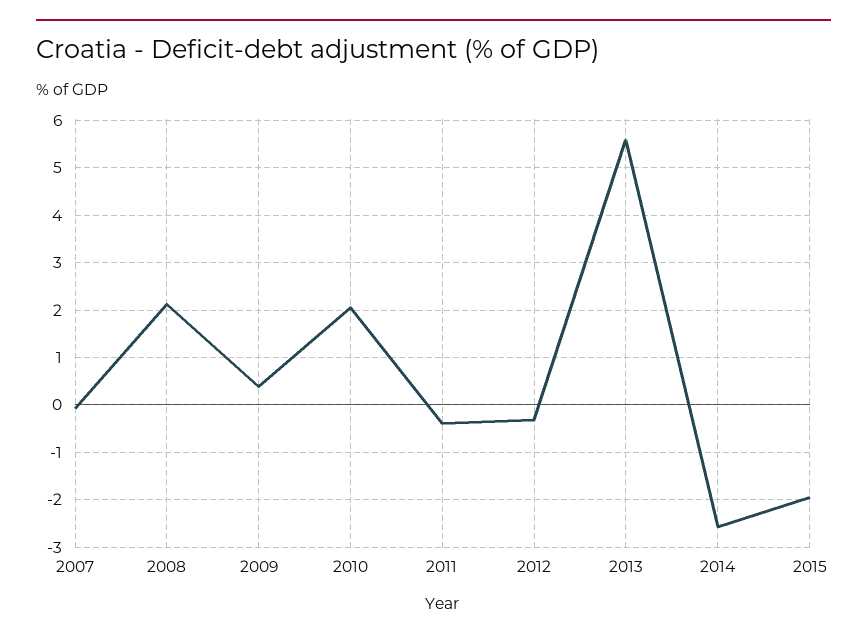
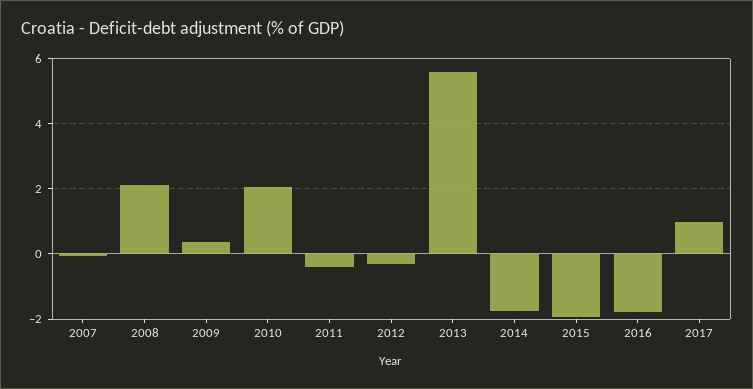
2014: -2.6 -> -1.8
2016: none -> -1.8
2017: none -> 1

